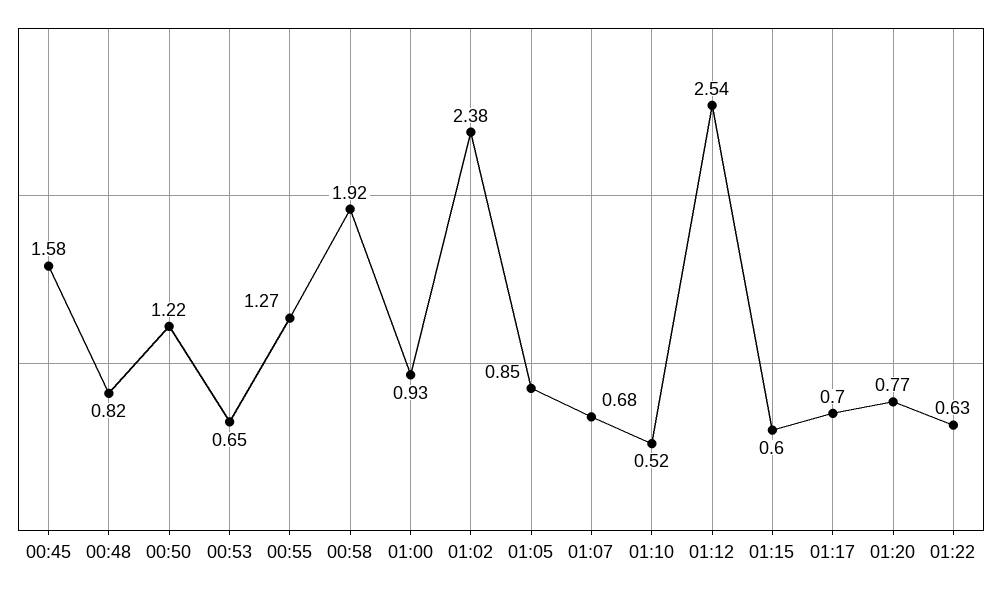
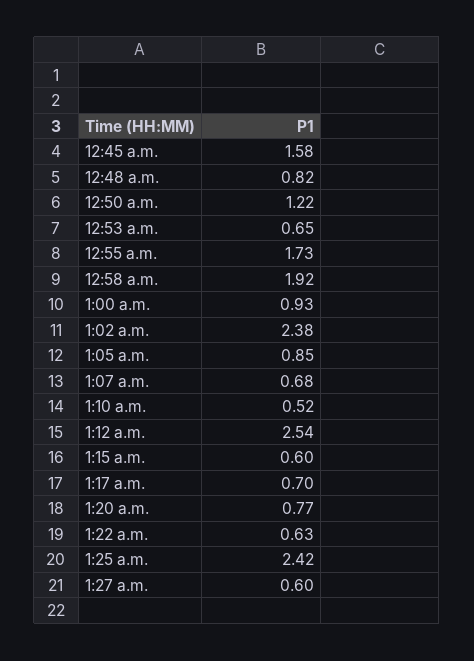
00:55: 1.27 -> 1.73
1:25 a.m.: none -> 2.42
1:27 a.m.: none -> 0.6

